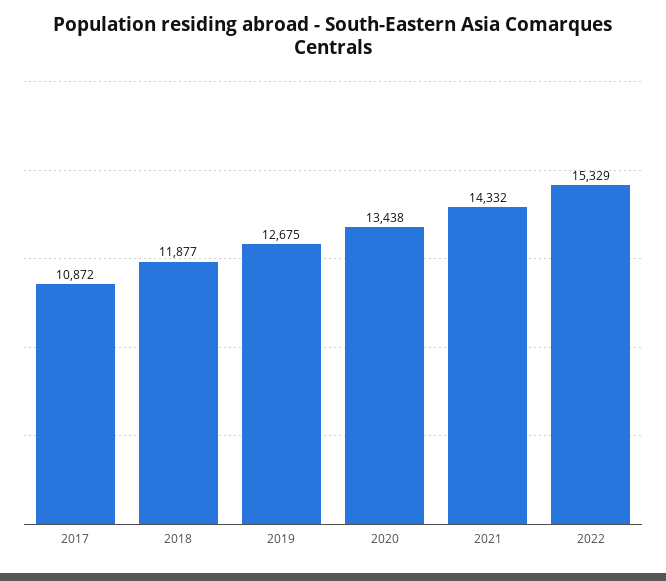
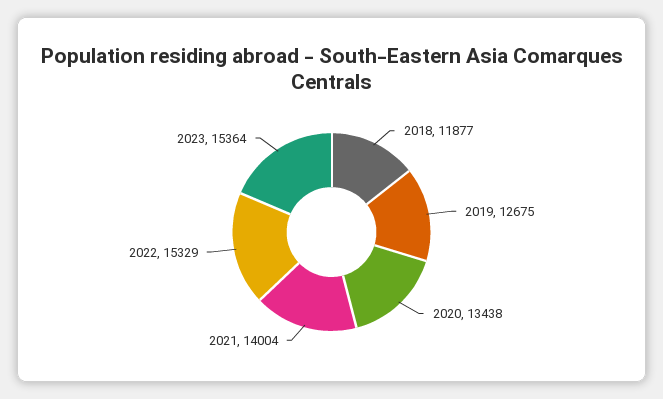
2017: 10872 -> none
2021: 14332 -> 14004
2023: none -> 15364

